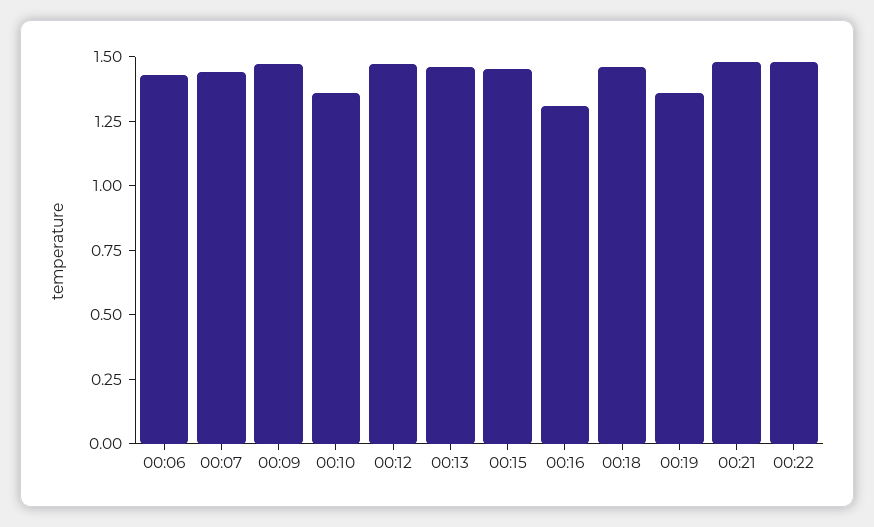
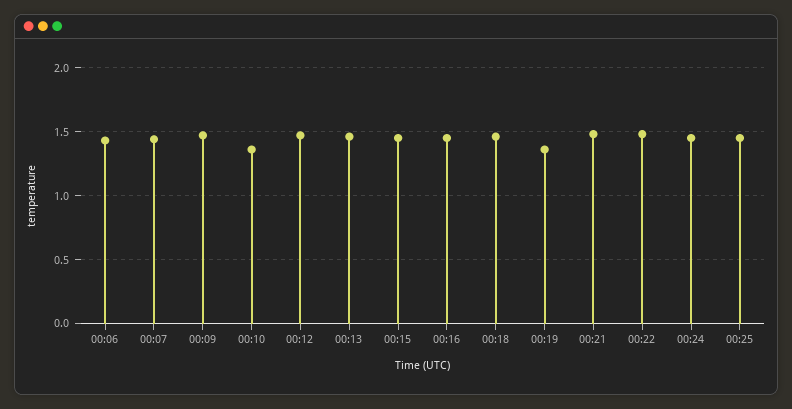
00:16: 1.3 -> 1.45
00:24: none -> 1.45
00:25: none -> 1.45

